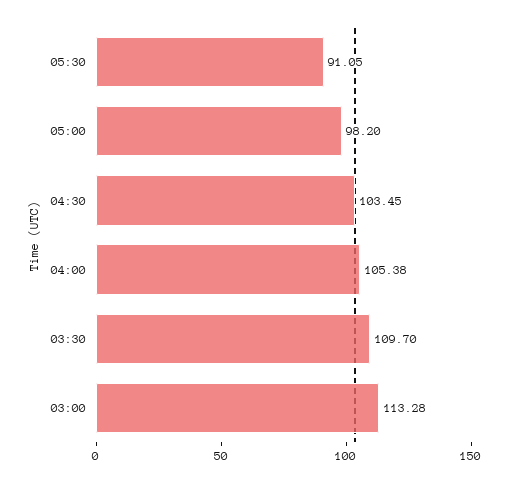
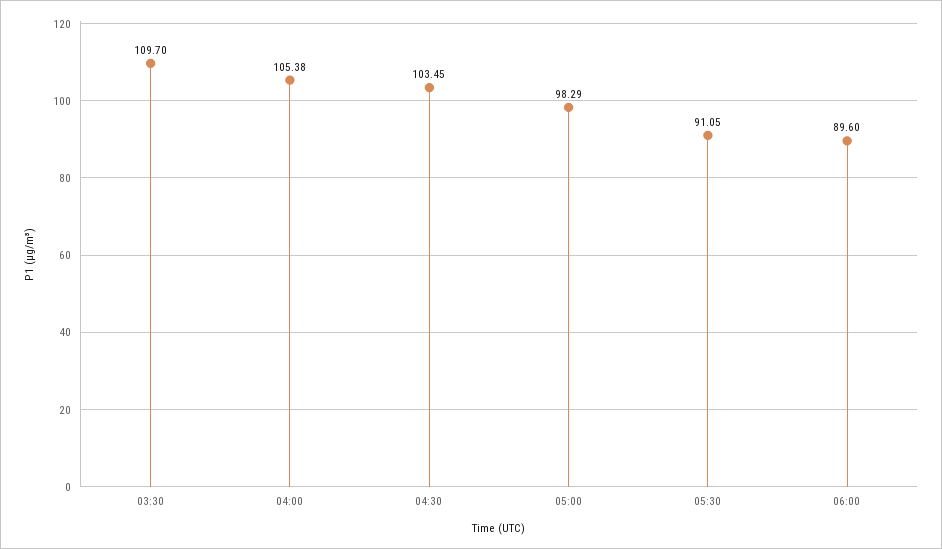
05:00: 98.2 -> 98.29
03:00: 113.28 -> none
06:00: none -> 89.6

